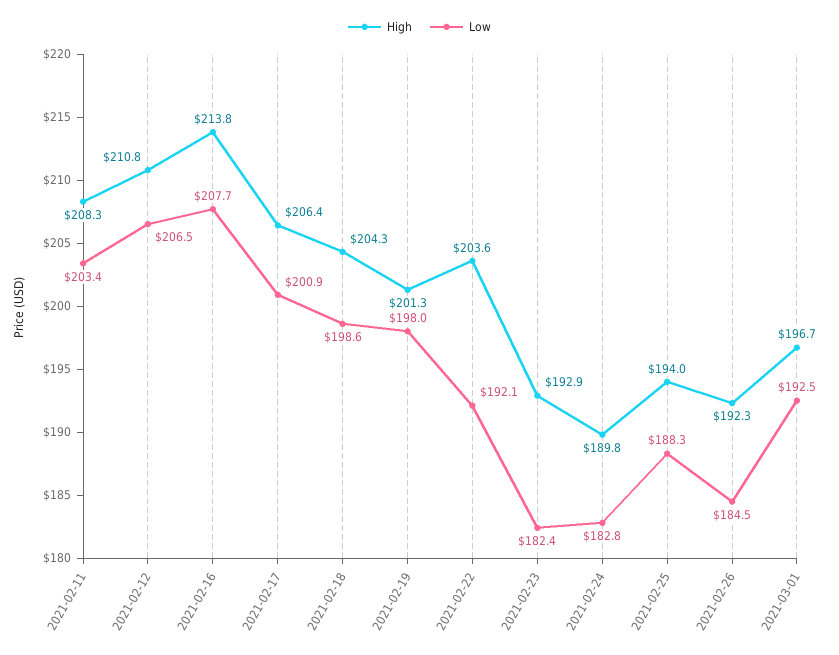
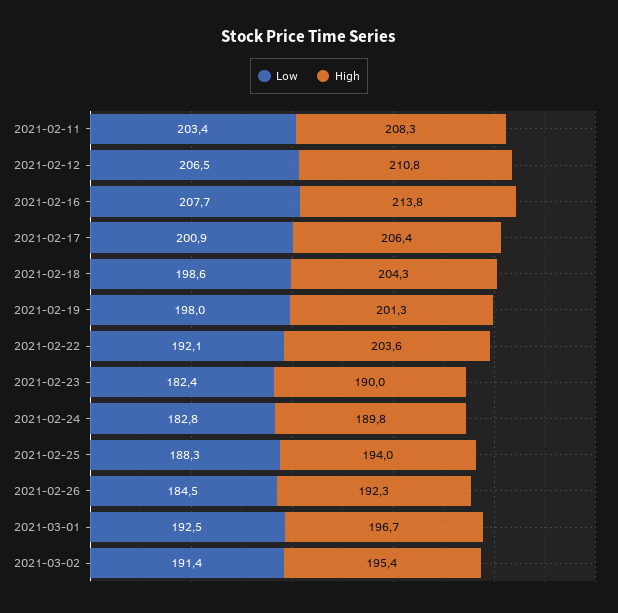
High, 2021-02-23: 192.9 -> 190
Low, 2021-03-02: none -> 191.4
High, 2021-03-02: none -> 195.4

